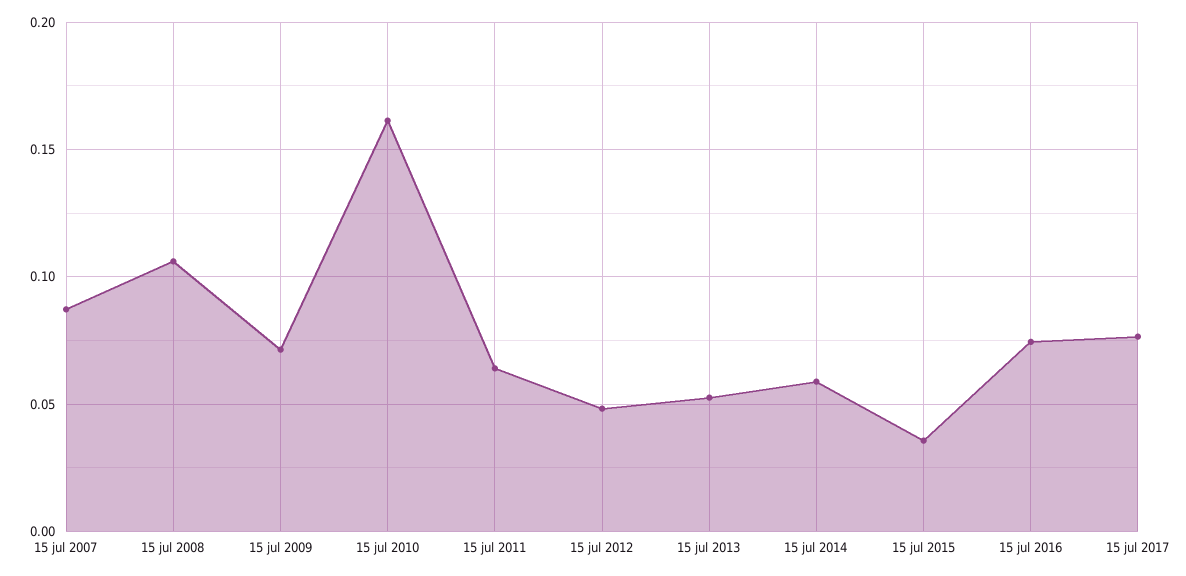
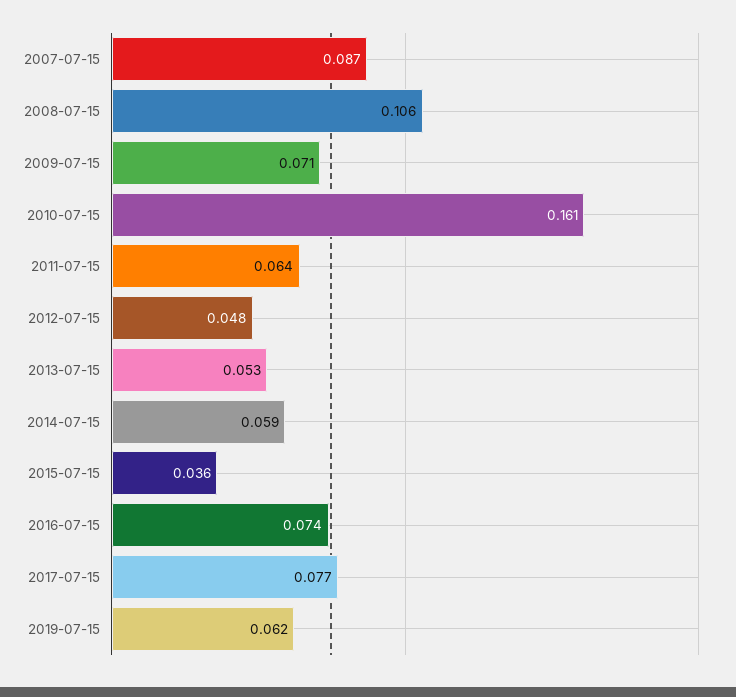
2019-07-15: none -> 0.062

